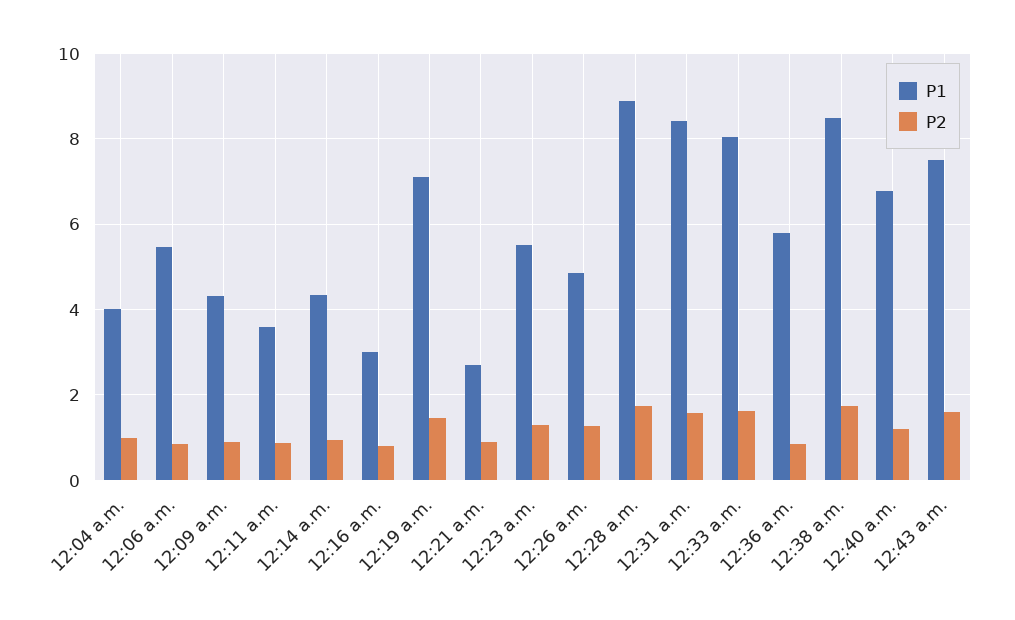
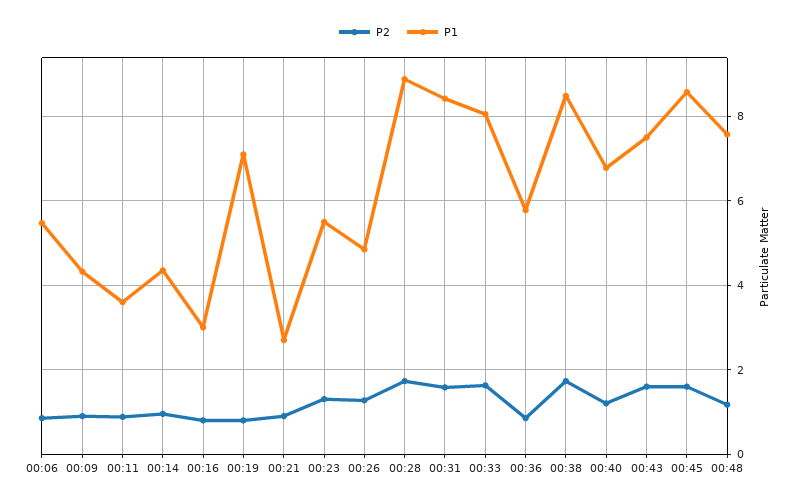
P1, 12:04 a.m.: 4 -> none
P2, 12:04 a.m.: 1 -> none
P2, 12:19 a.m.: 1.4 -> 0.8
P2, 00:45: none -> 1.6
P1, 00:45: none -> 8.6
P2, 00:48: none -> 1.2
P1, 00:48: none -> 7.6

